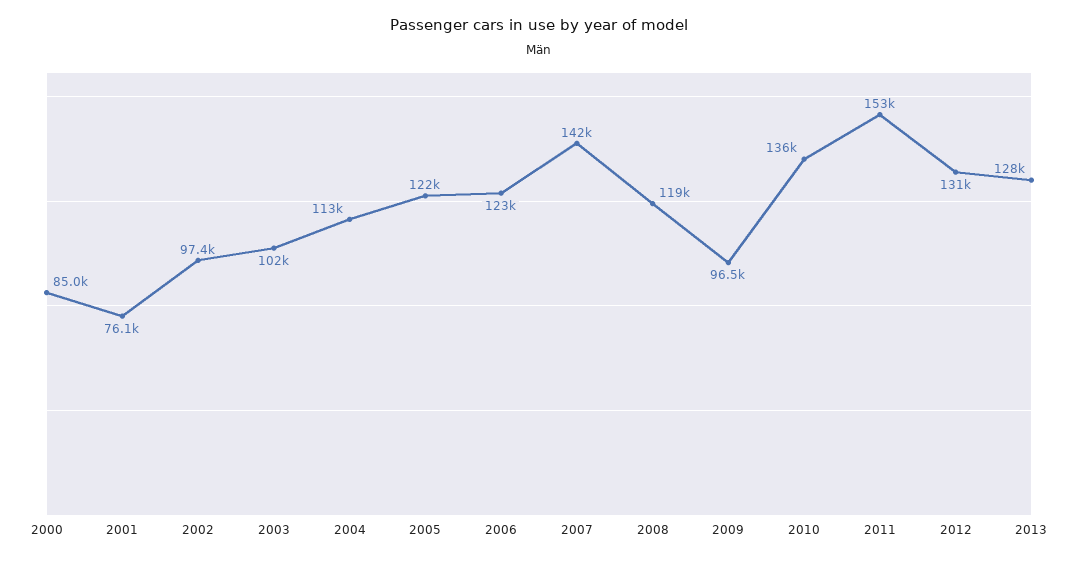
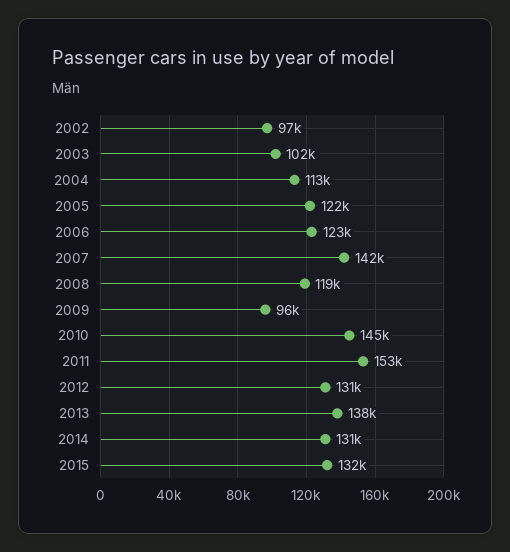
2000: 85000 -> none
2001: 76100 -> none
2010: 136000 -> 145000
2013: 128000 -> 138000
2014: none -> 131000
2015: none -> 132000

